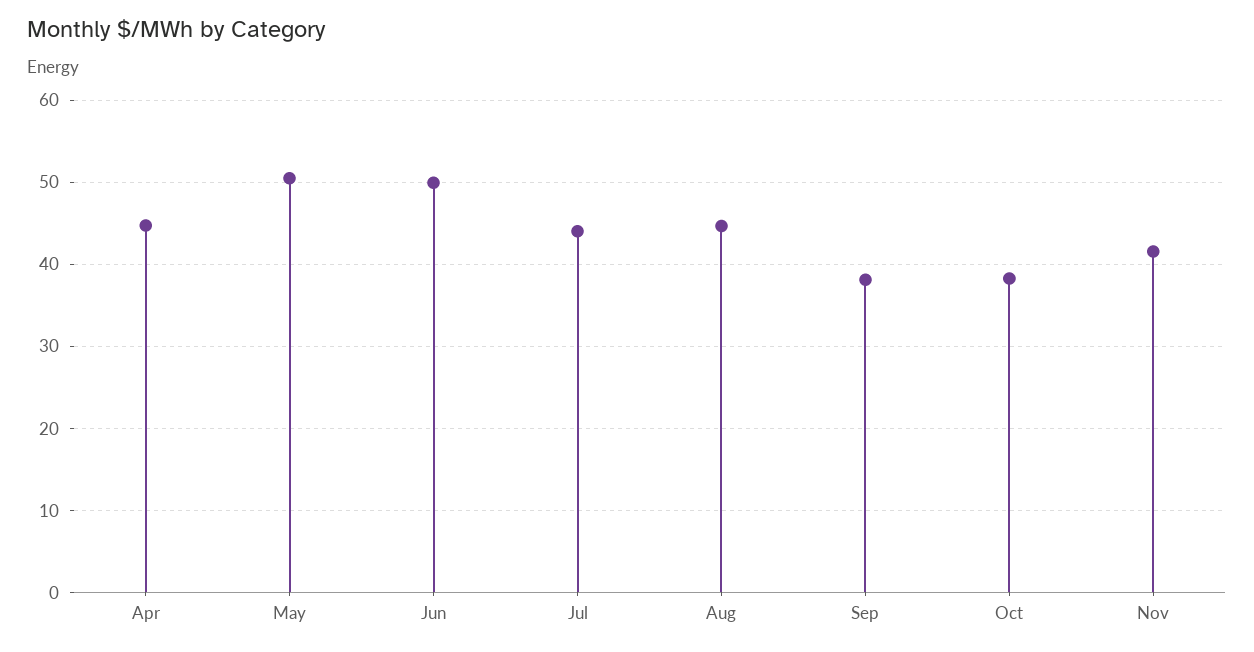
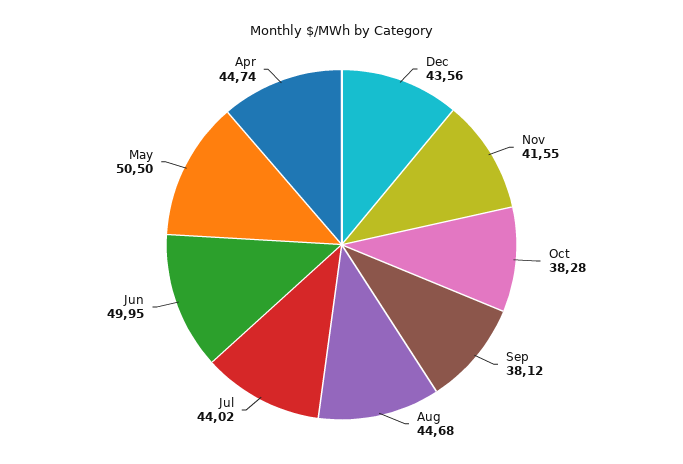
Dec: none -> 43.56

